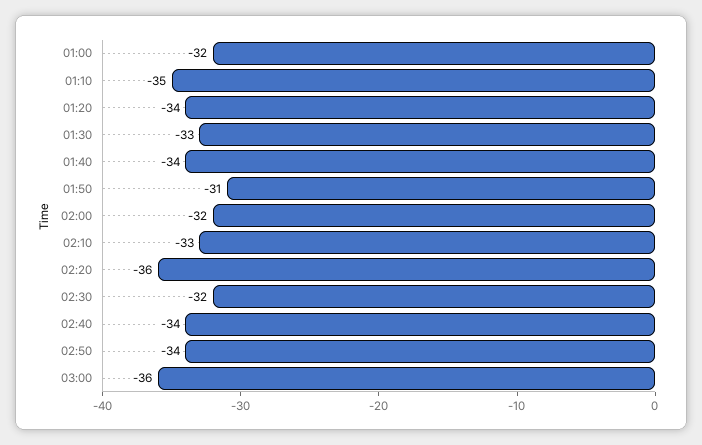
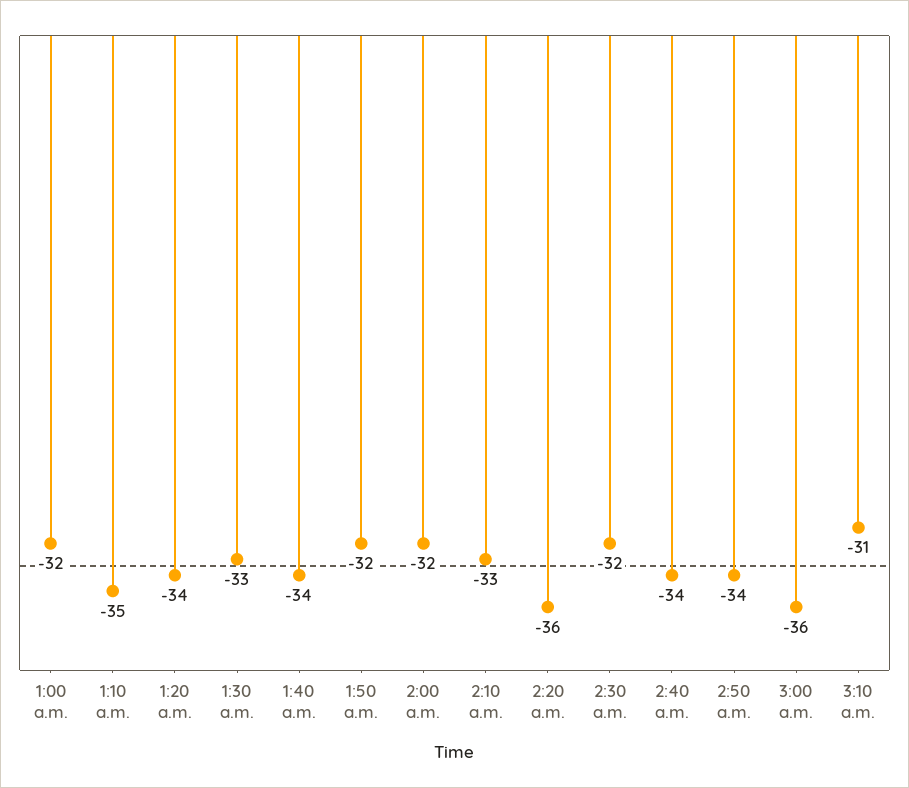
01:50: -31 -> -32
3:10 a.m.: none -> -31

